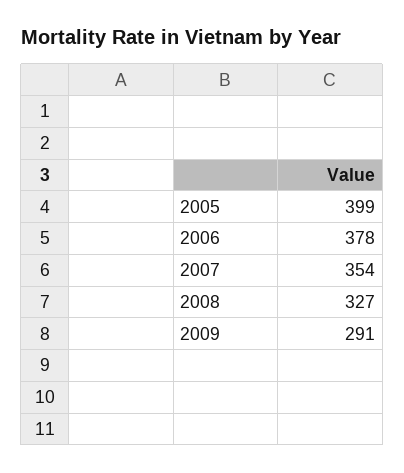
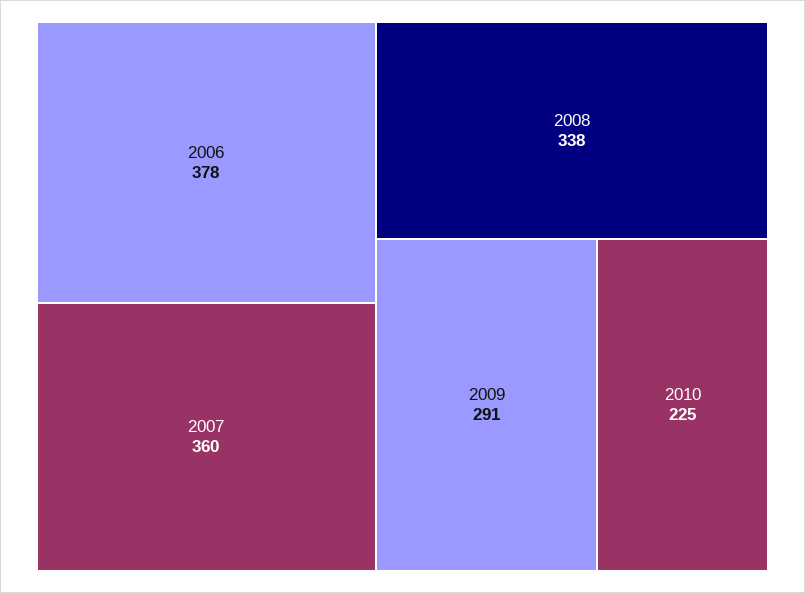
2005: 399 -> none
2007: 354 -> 360
2008: 327 -> 338
2010: none -> 225

